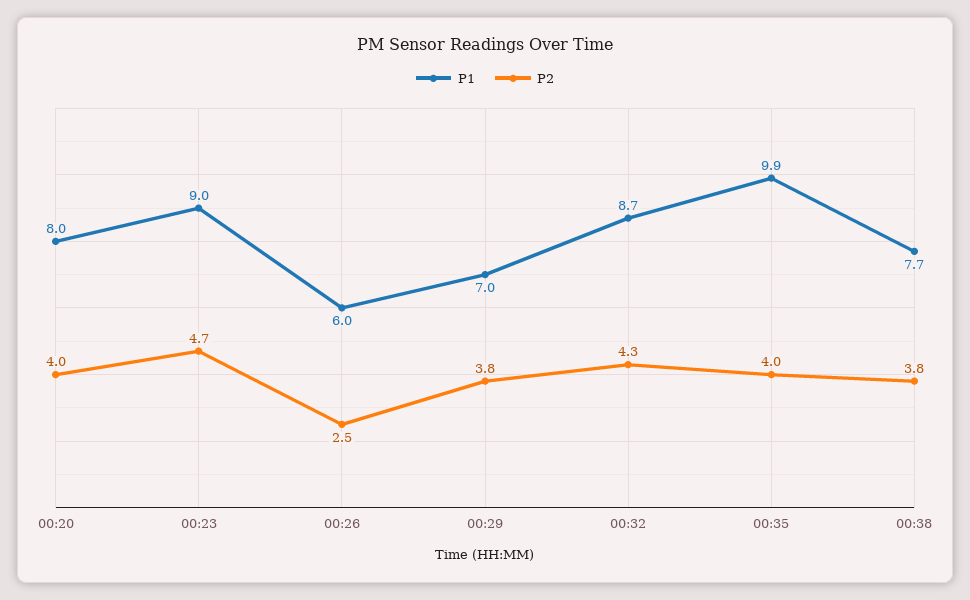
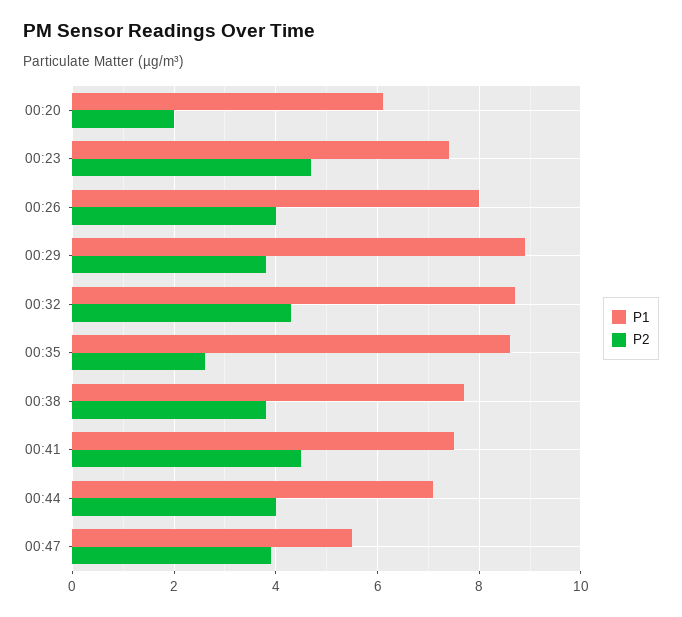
P1, 00:20: 8 -> 6
P2, 00:20: 4 -> 2
P1, 00:23: 9 -> 7.5
P1, 00:26: 6 -> 8
P2, 00:26: 2.5 -> 4
P1, 00:29: 7 -> 9
P1, 00:35: 9.9 -> 8.5
P2, 00:35: 4 -> 2.5
P1, 00:41: none -> 7.5
P2, 00:41: none -> 4.5
P1, 00:44: none -> 7
P2, 00:44: none -> 4
P1, 00:47: none -> 5.5
P2, 00:47: none -> 4

